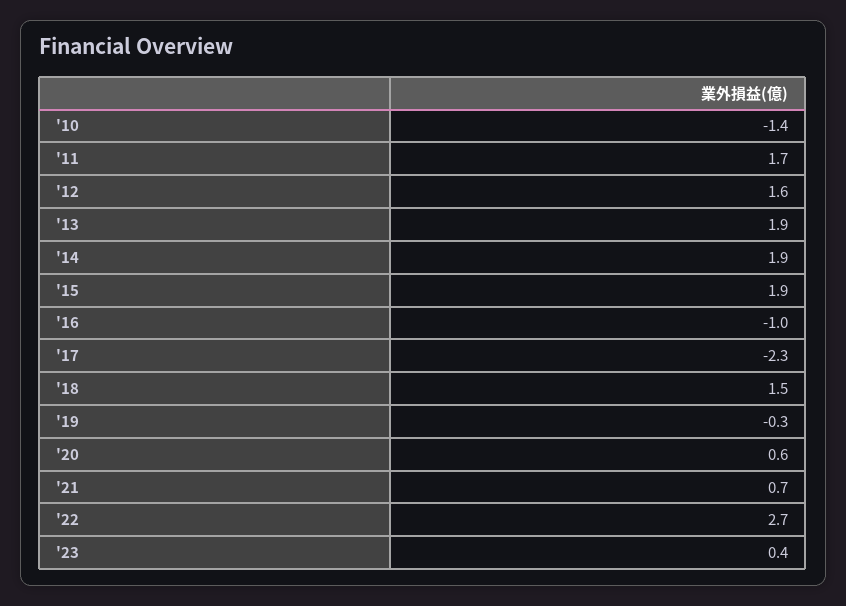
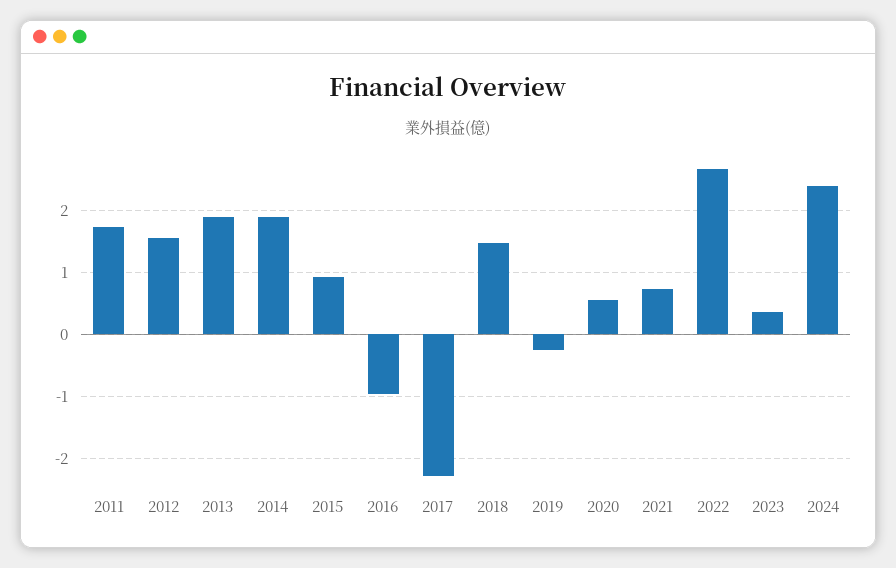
'10: -1.4 -> none
'15: 1.9 -> 0.9
2024: none -> 2.4

